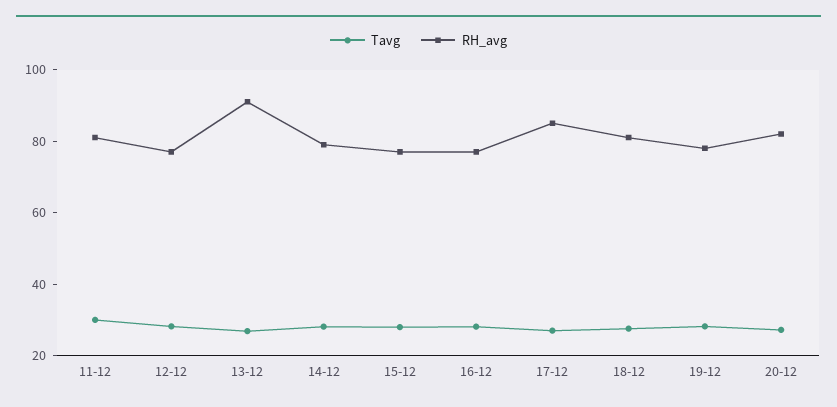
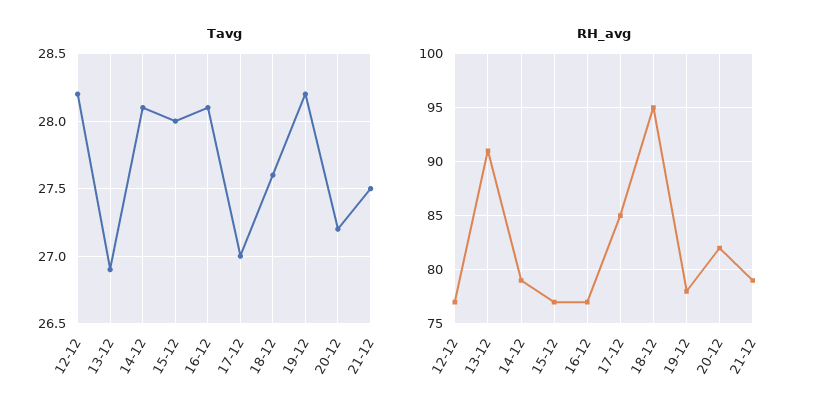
Tavg, 11-12: 30 -> none
RH_avg, 11-12: 80 -> none
RH_avg, 18-12: 80 -> 95
Tavg, 21-12: none -> 27.5
RH_avg, 21-12: none -> 79

